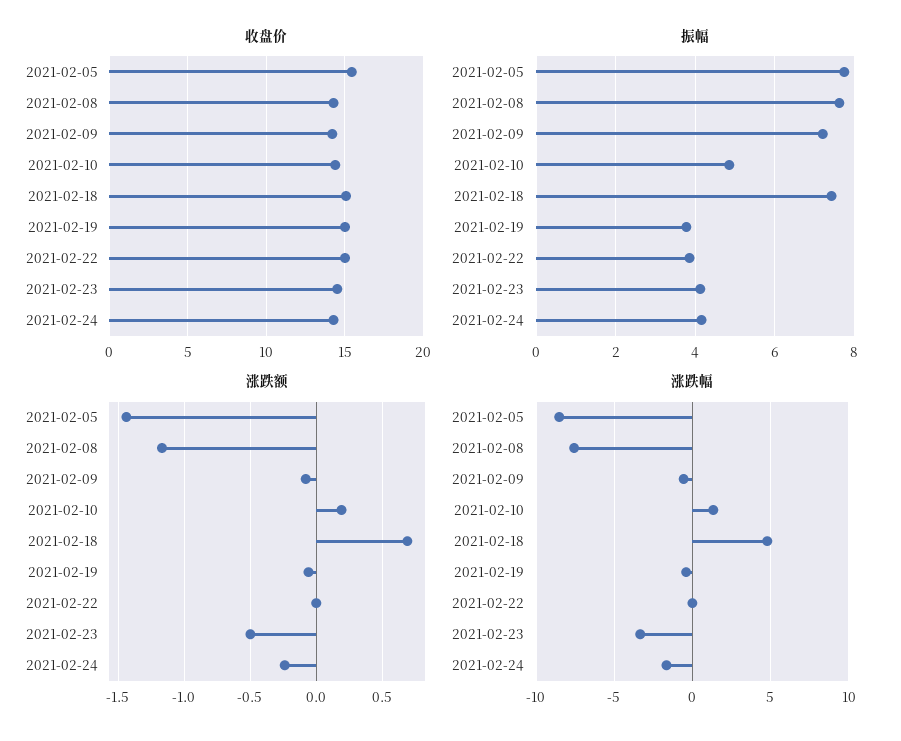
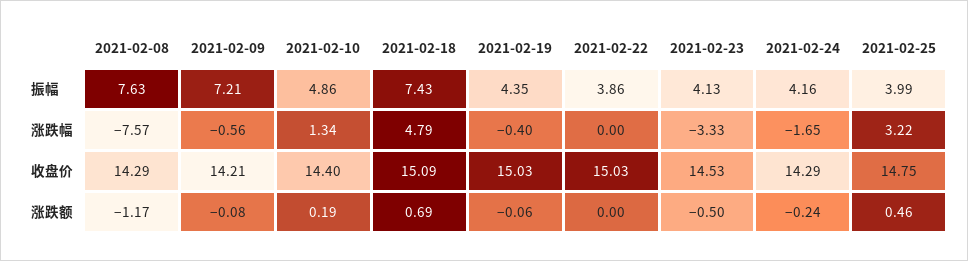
收盘价, 2021-02-05: 15.5 -> none
振幅, 2021-02-05: 7.8 -> none
振幅, 2021-02-19: 3.8 -> 4.35
涨跌额, 2021-02-05: -1.45 -> none
涨跌幅, 2021-02-05: -8.5 -> none
振幅, 2021-02-25: none -> 3.99
涨跌幅, 2021-02-25: none -> 3.22
收盘价, 2021-02-25: none -> 14.75
涨跌额, 2021-02-25: none -> 0.46

